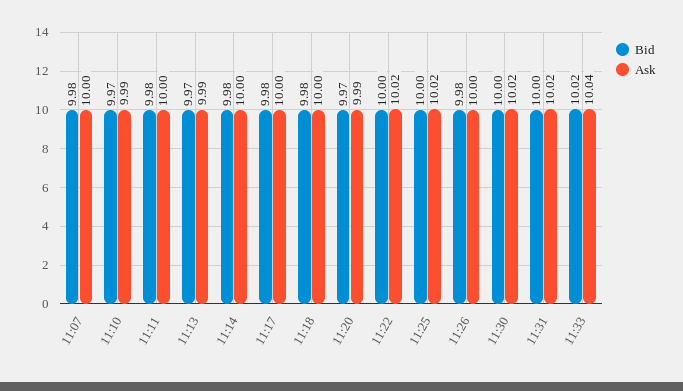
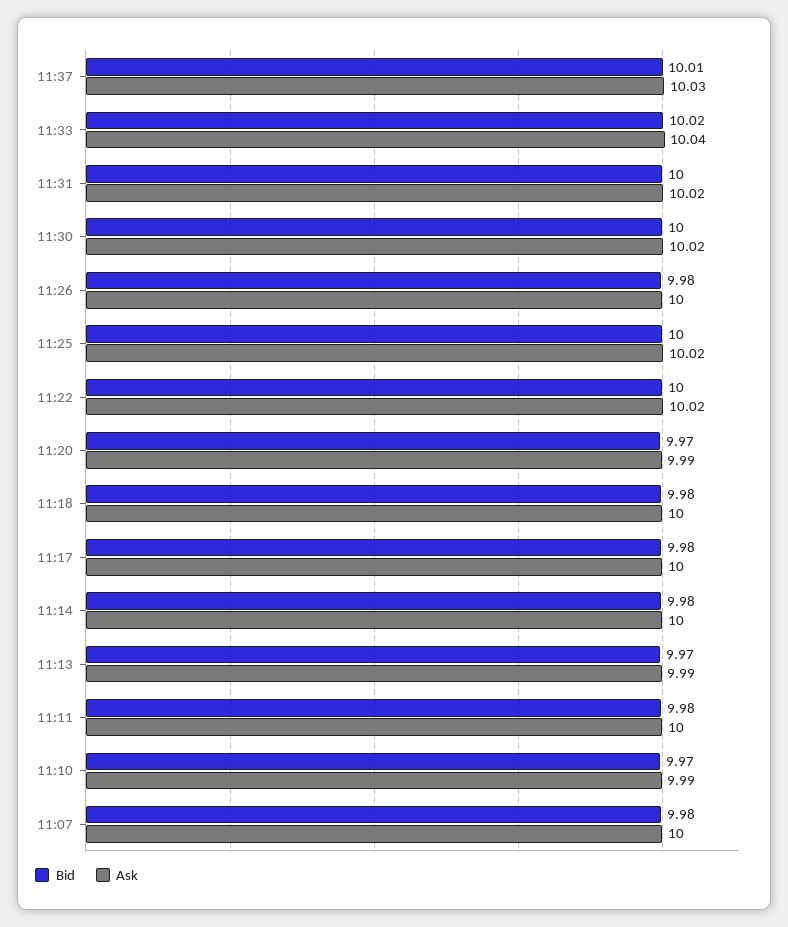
Bid, 11:37: none -> 10.01
Ask, 11:37: none -> 10.03

